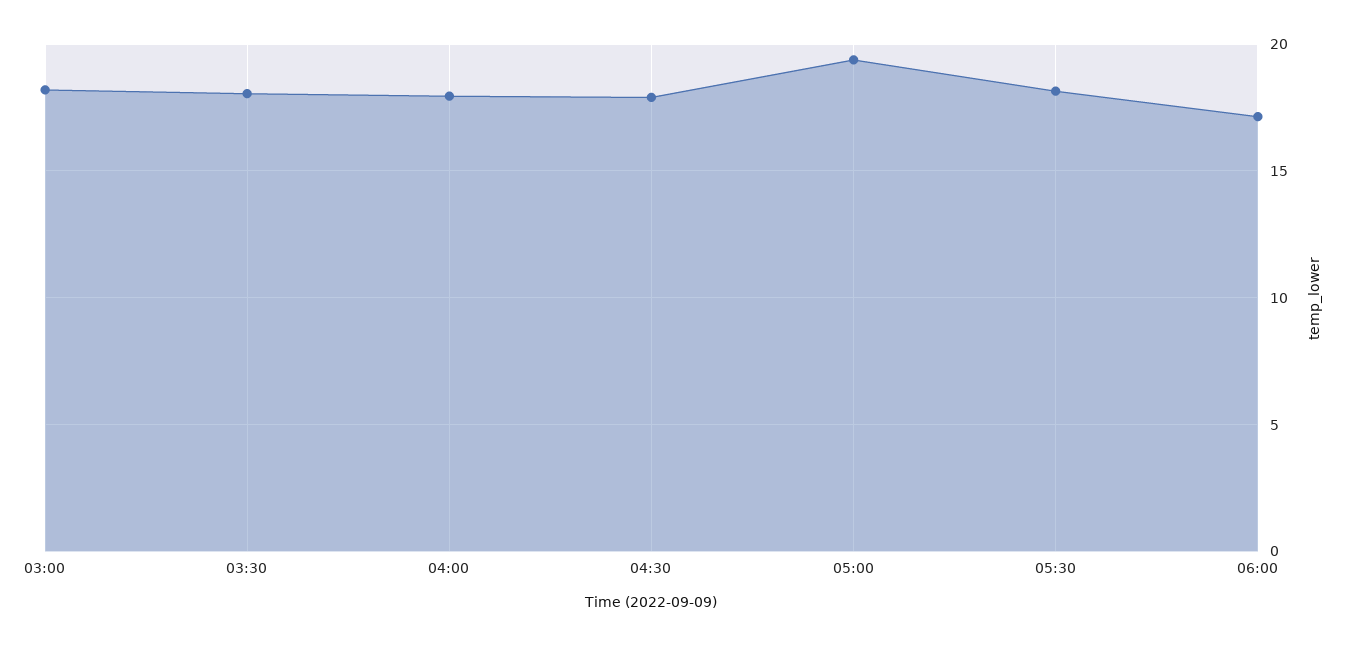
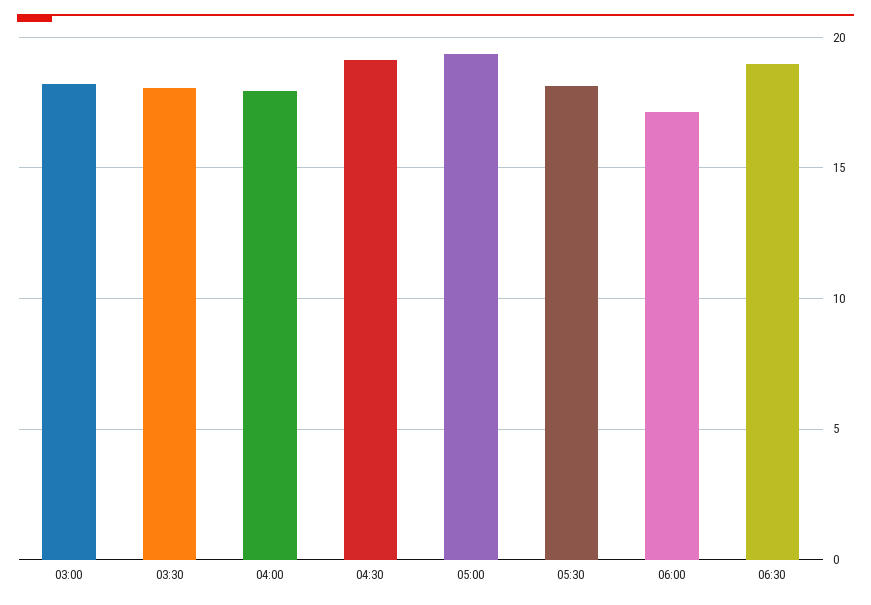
04:30: 18 -> 19
06:30: none -> 19

